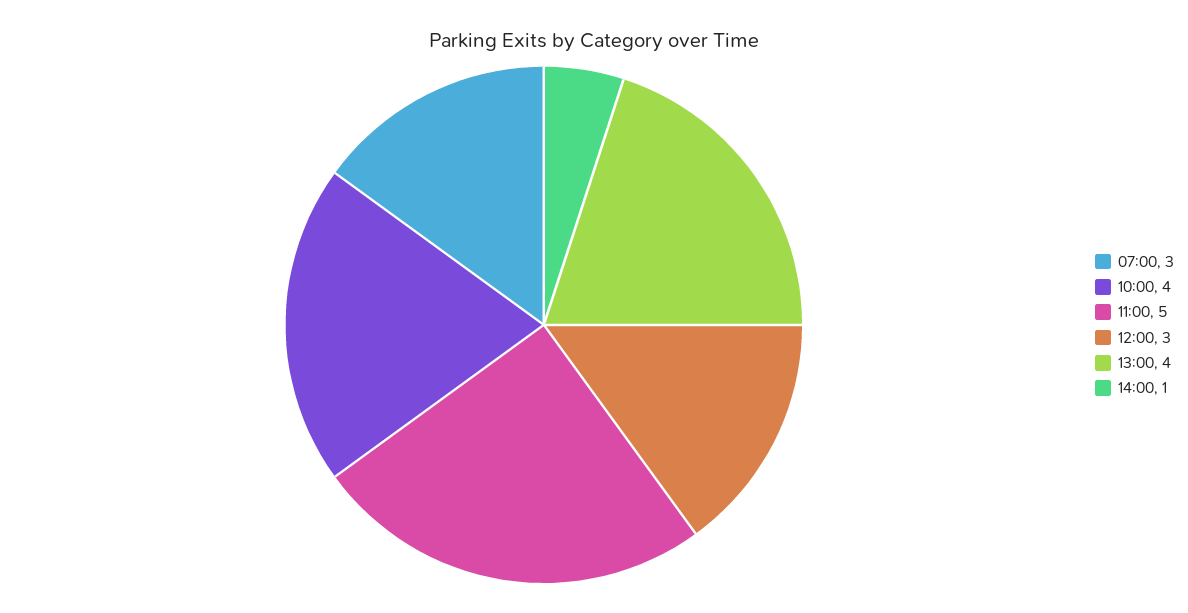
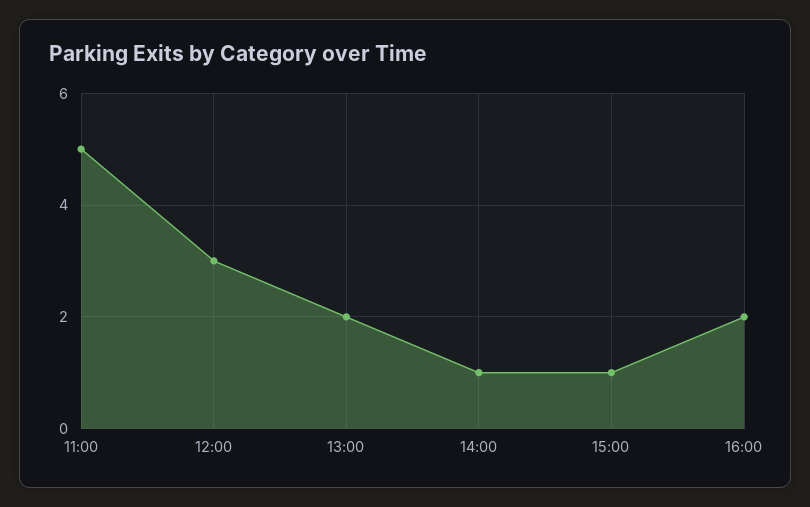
07:00: 3 -> none
10:00: 4 -> none
13:00: 4 -> 2
15:00: none -> 1
16:00: none -> 2

